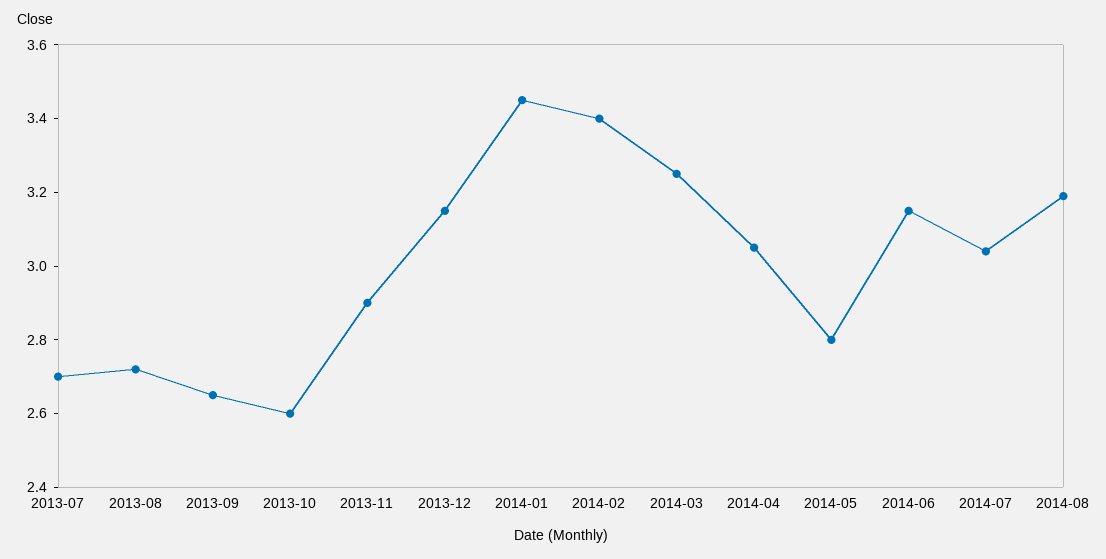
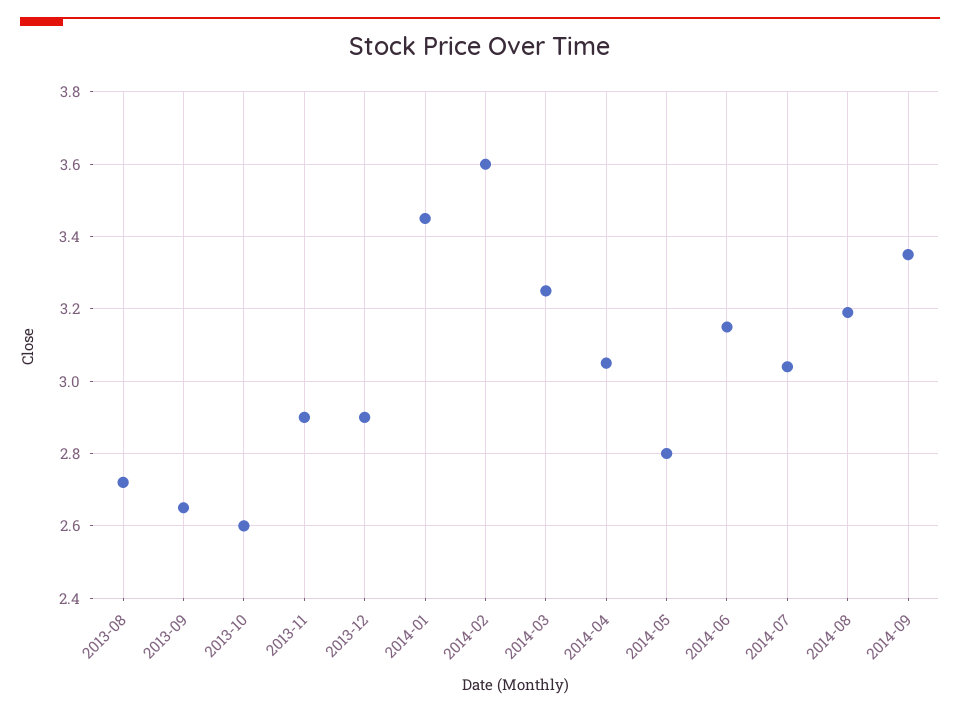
2013-07: 2.7 -> none
2013-12: 3.15 -> 2.9
2014-02: 3.4 -> 3.6
2014-09: none -> 3.35

